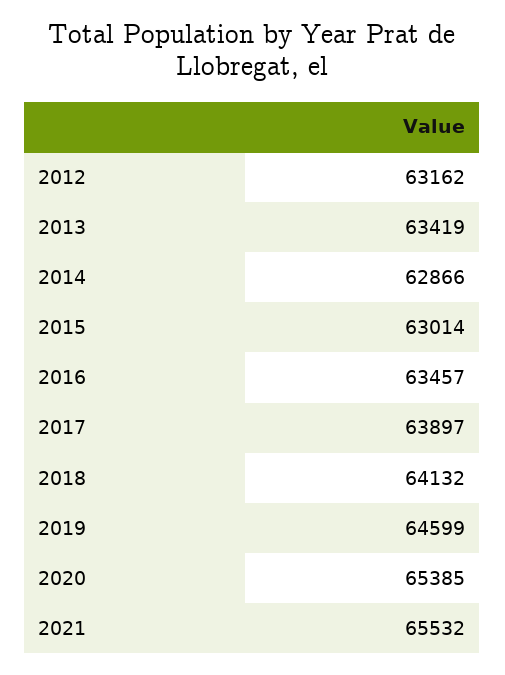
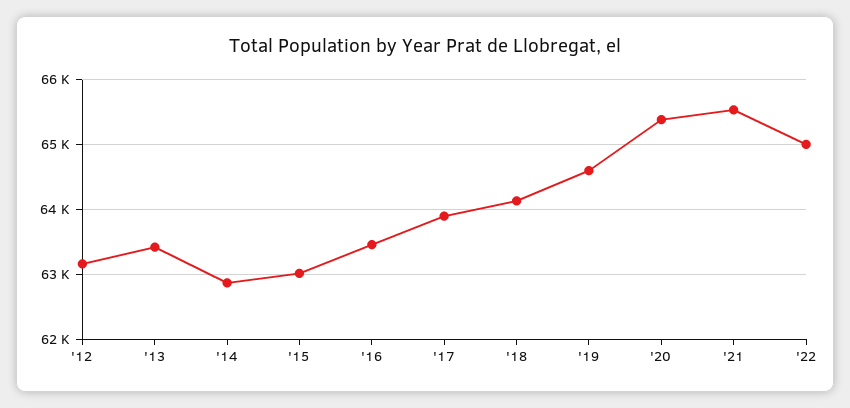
'22: none -> 65000

